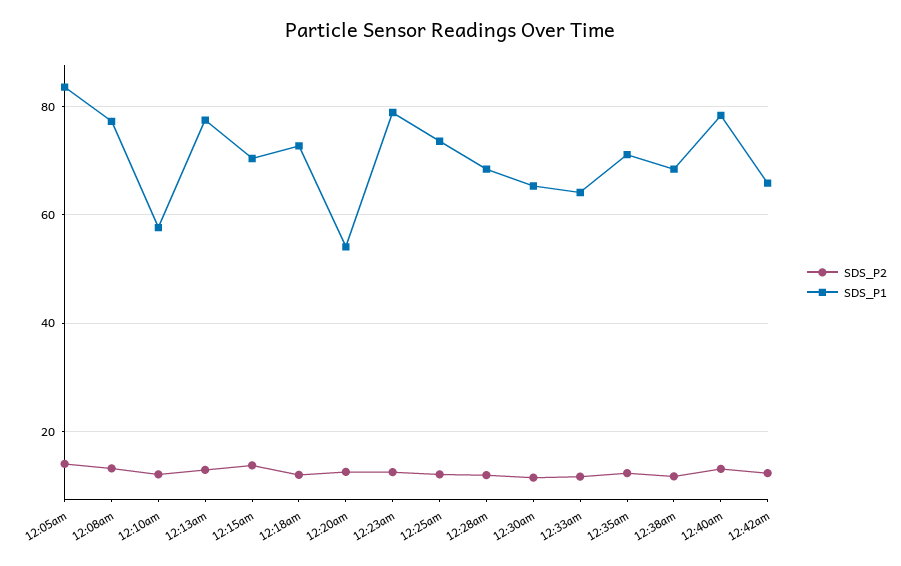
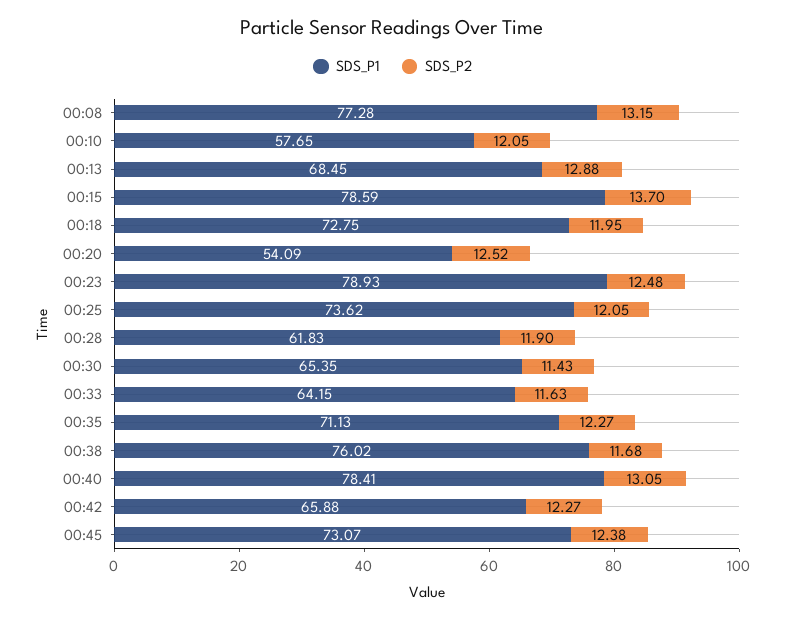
SDS_P2, 12:05am: 14 -> none
SDS_P1, 12:05am: 84 -> none
SDS_P1, 12:13am: 78 -> 68.45
SDS_P1, 12:15am: 70 -> 78.59
SDS_P1, 12:28am: 68 -> 61.83
SDS_P1, 12:38am: 68 -> 76.02
SDS_P1, 00:45: none -> 73.07
SDS_P2, 00:45: none -> 12.38

